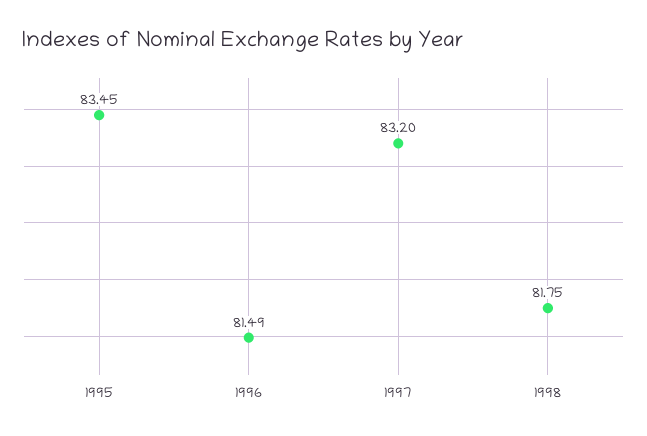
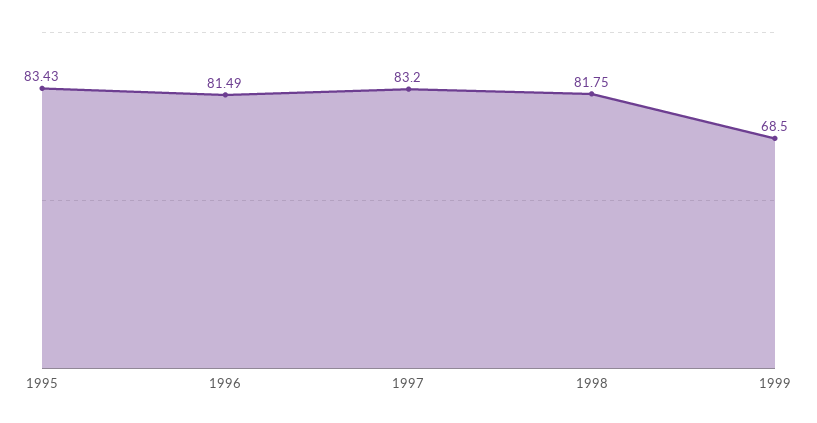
1995: 83.45 -> 83.43
1999: none -> 68.5

